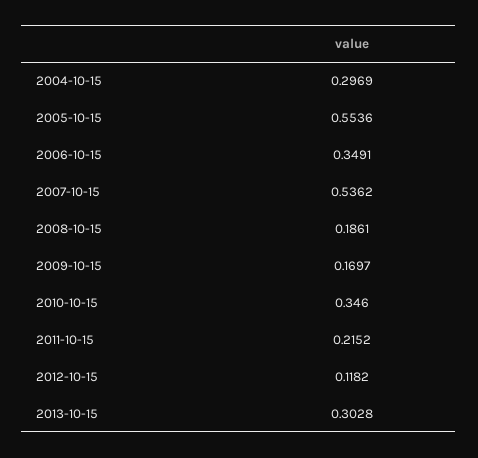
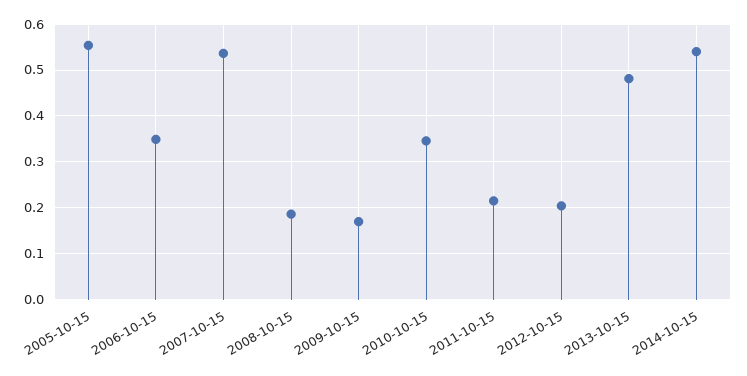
2004-10-15: 0.2969 -> none
2012-10-15: 0.1182 -> 0.2
2013-10-15: 0.3028 -> 0.48
2014-10-15: none -> 0.54

